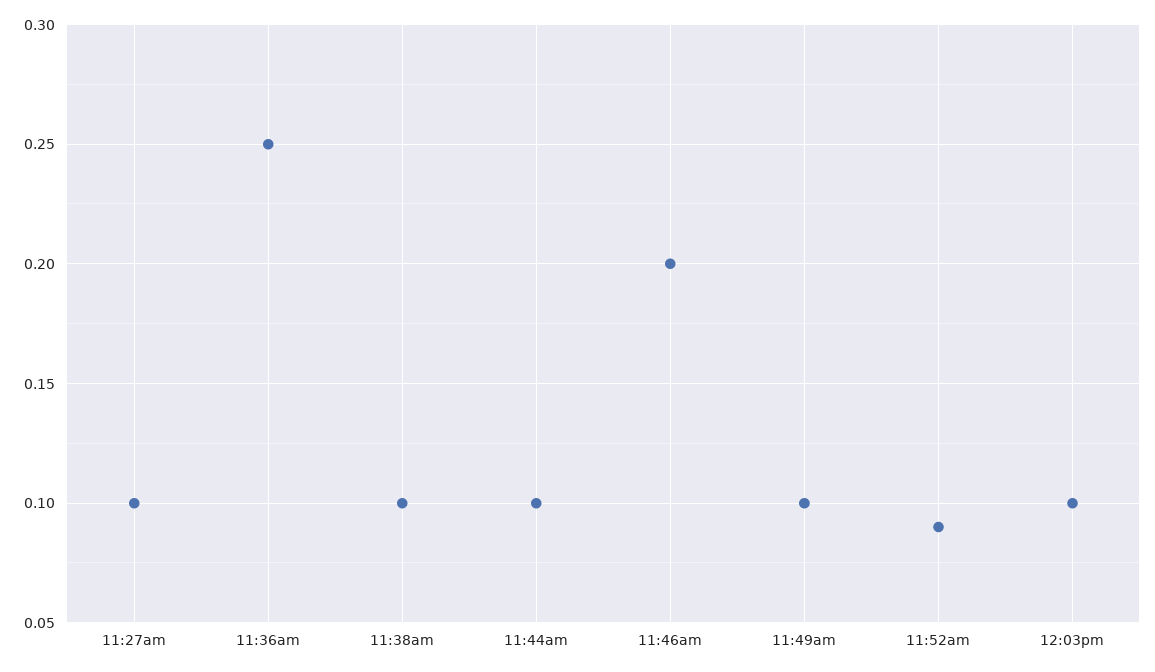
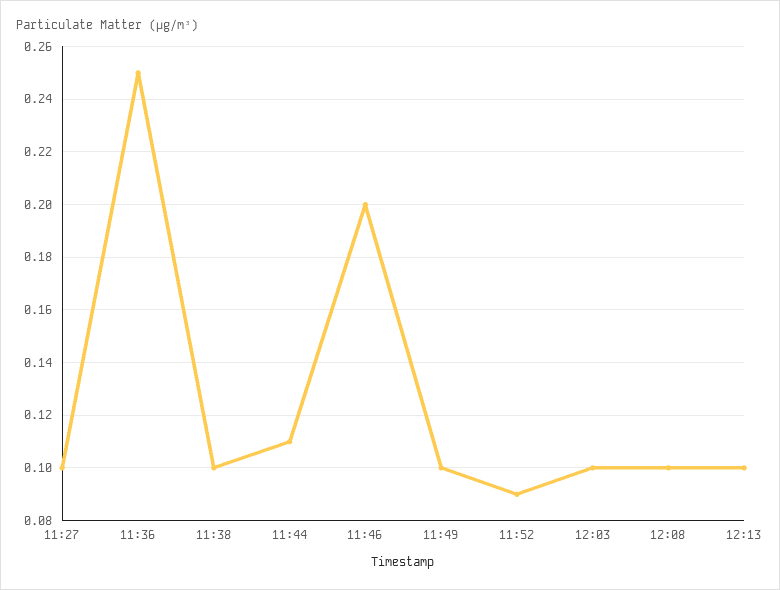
11:44am: 0.1 -> 0.11
12:08: none -> 0.1
12:13: none -> 0.1

